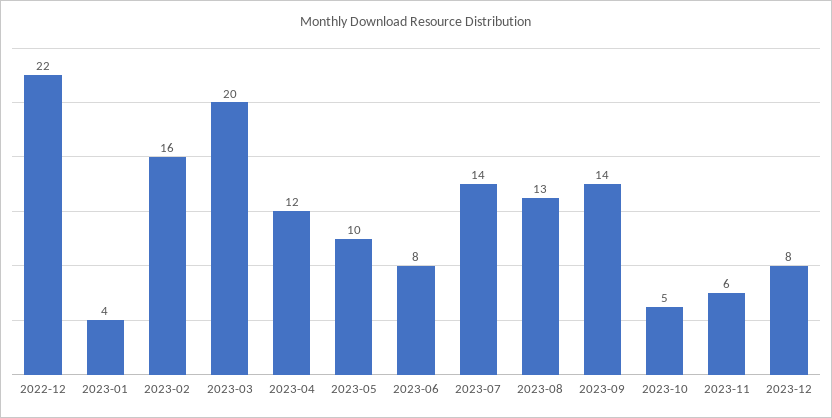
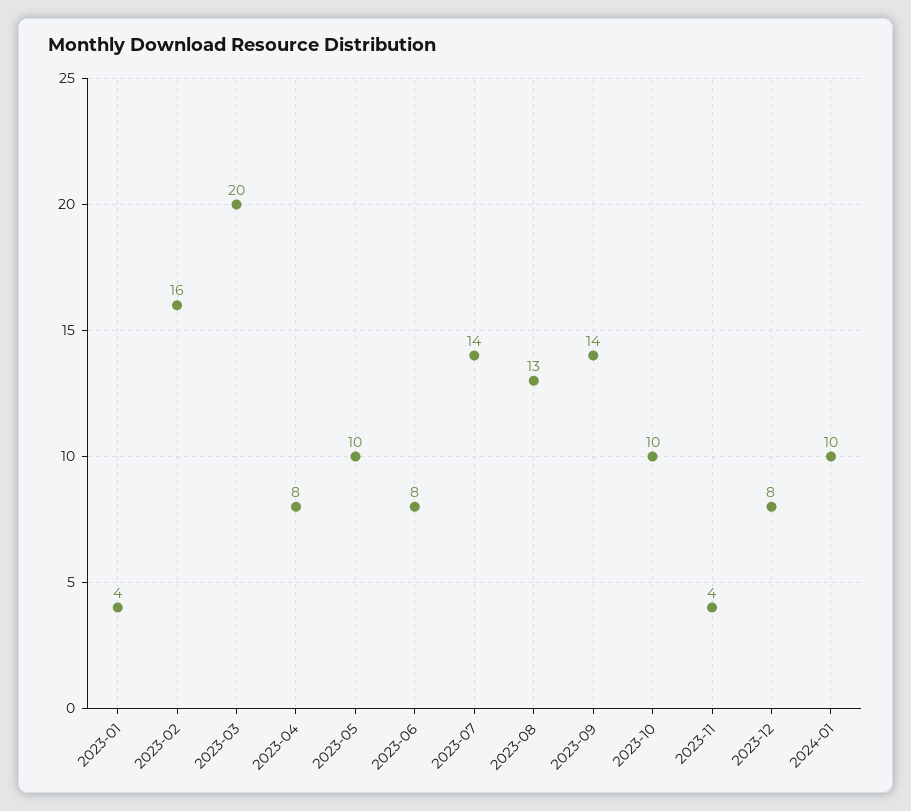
2022-12: 22 -> none
2023-04: 12 -> 8
2023-10: 5 -> 10
2023-11: 6 -> 4
2024-01: none -> 10

